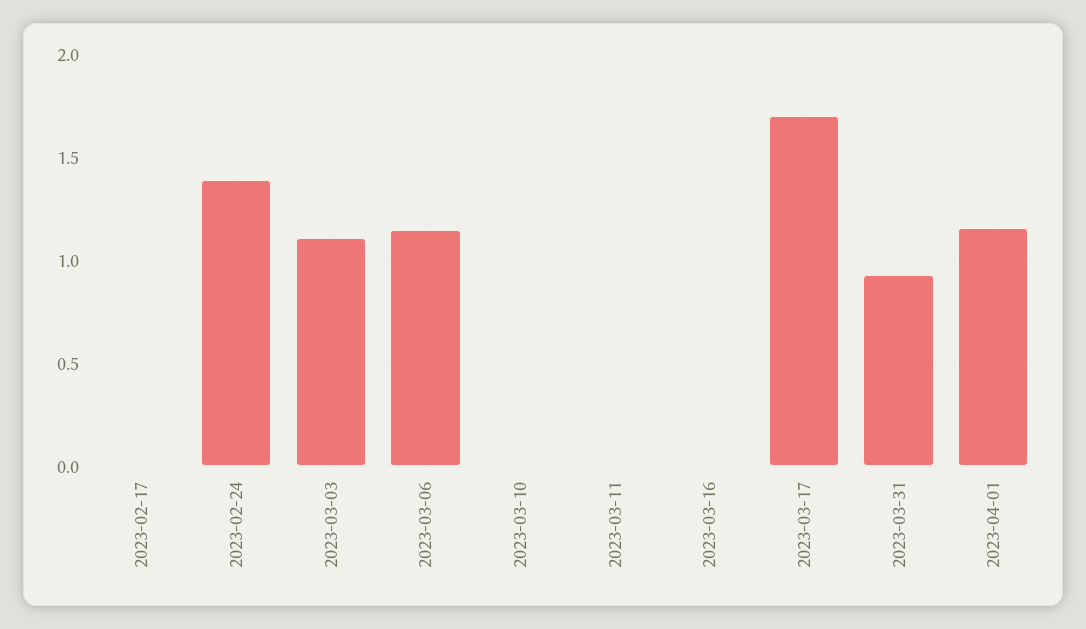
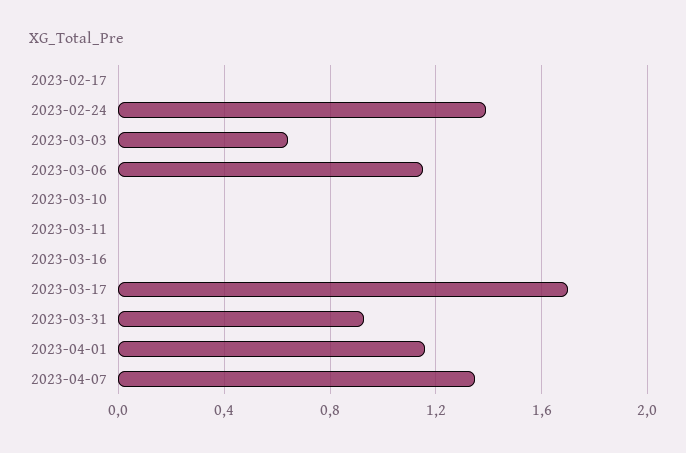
2023-03-03: 1.1 -> 0.65
2023-04-07: none -> 1.35

